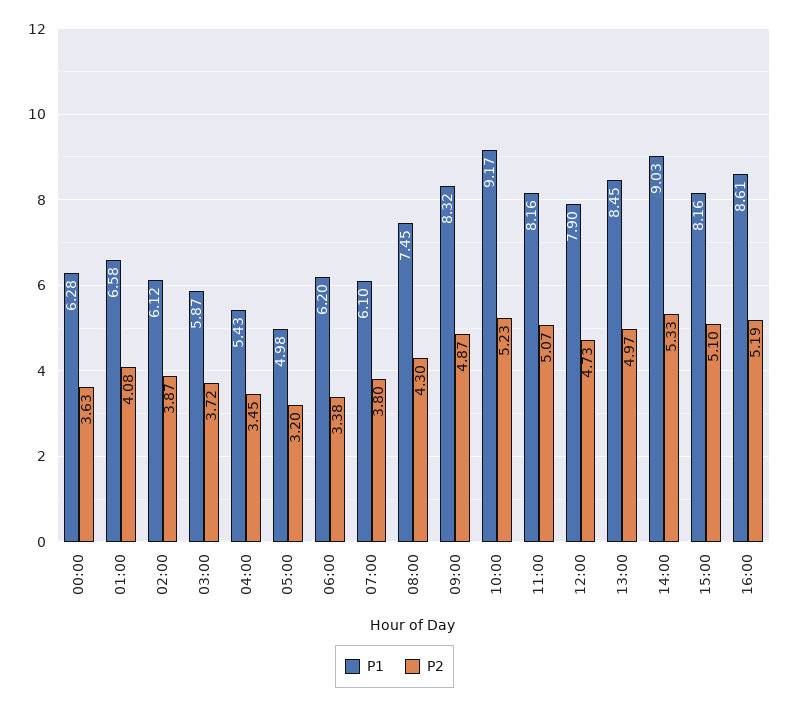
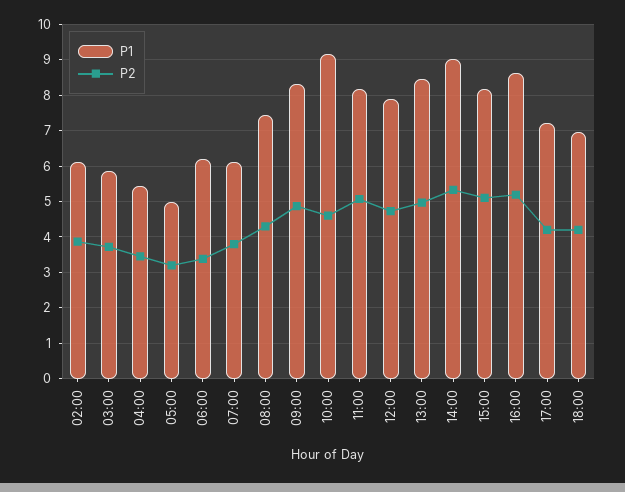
P1, 00:00: 6.28 -> none
P2, 00:00: 3.63 -> none
P1, 01:00: 6.58 -> none
P2, 01:00: 4.08 -> none
P2, 10:00: 5.23 -> 4.6
P1, 17:00: none -> 7.2
P2, 17:00: none -> 4.2
P1, 18:00: none -> 7
P2, 18:00: none -> 4.2

